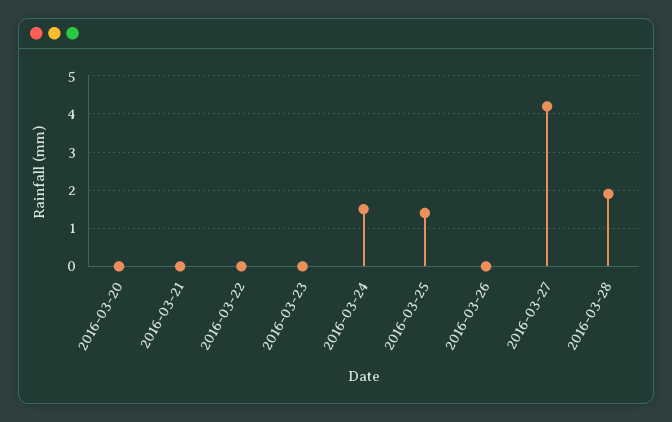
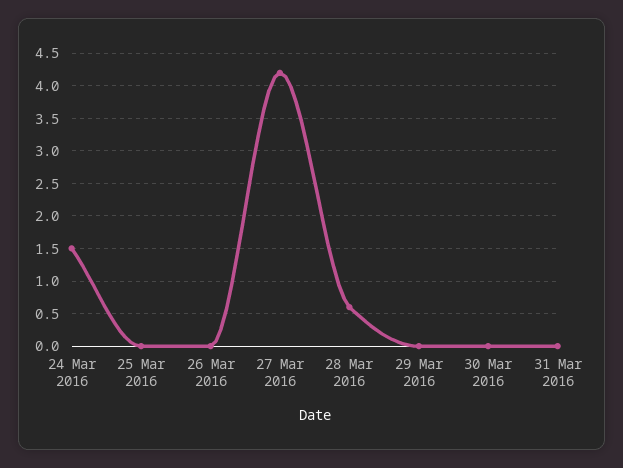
2016-03-20: 0 -> none
2016-03-21: 0 -> none
2016-03-22: 0 -> none
2016-03-23: 0 -> none
2016-03-25: 1.5 -> 0
2016-03-28: 2 -> 0.6
29 Mar 2016: none -> 0
30 Mar 2016: none -> 0
31 Mar 2016: none -> 0

